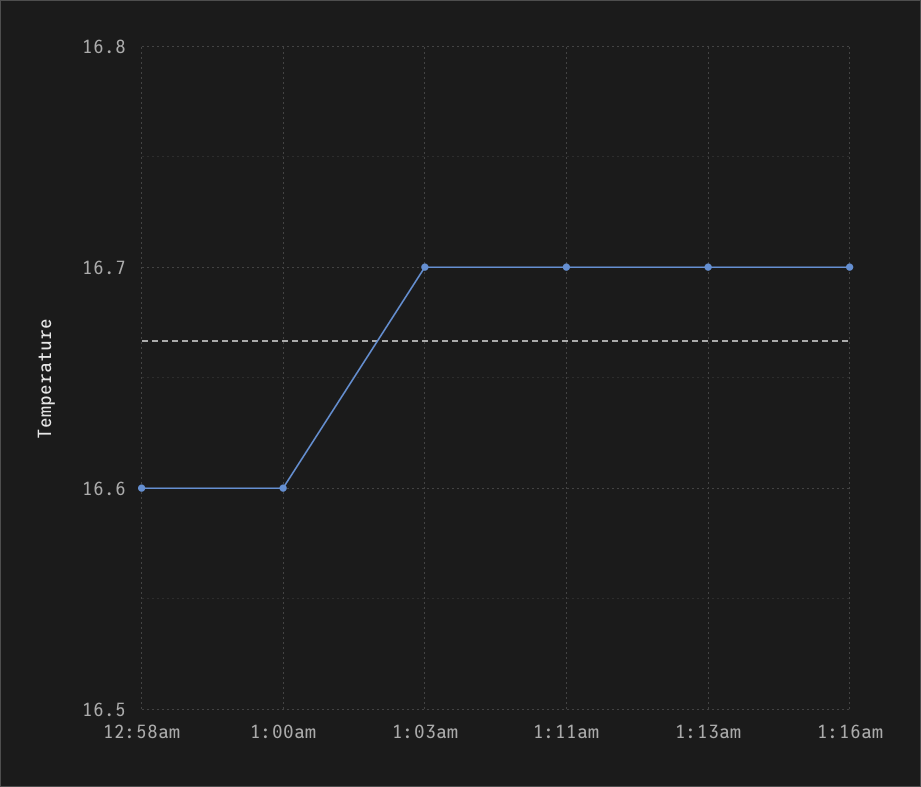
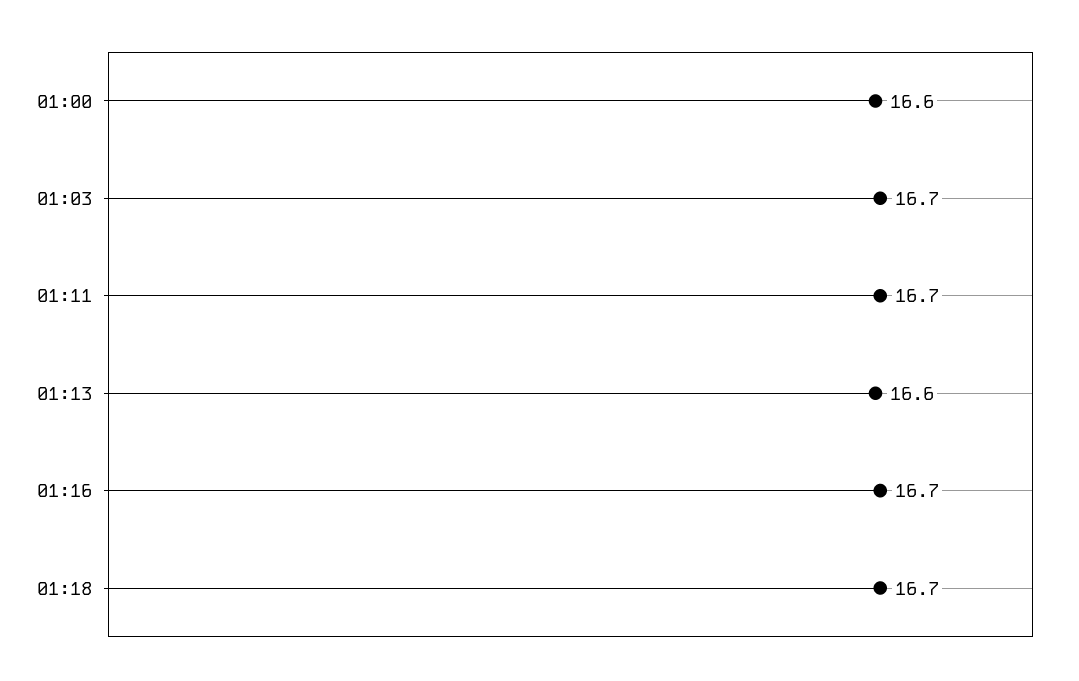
12:58am: 16.6 -> none
1:13am: 16.7 -> 16.6
01:18: none -> 16.7

